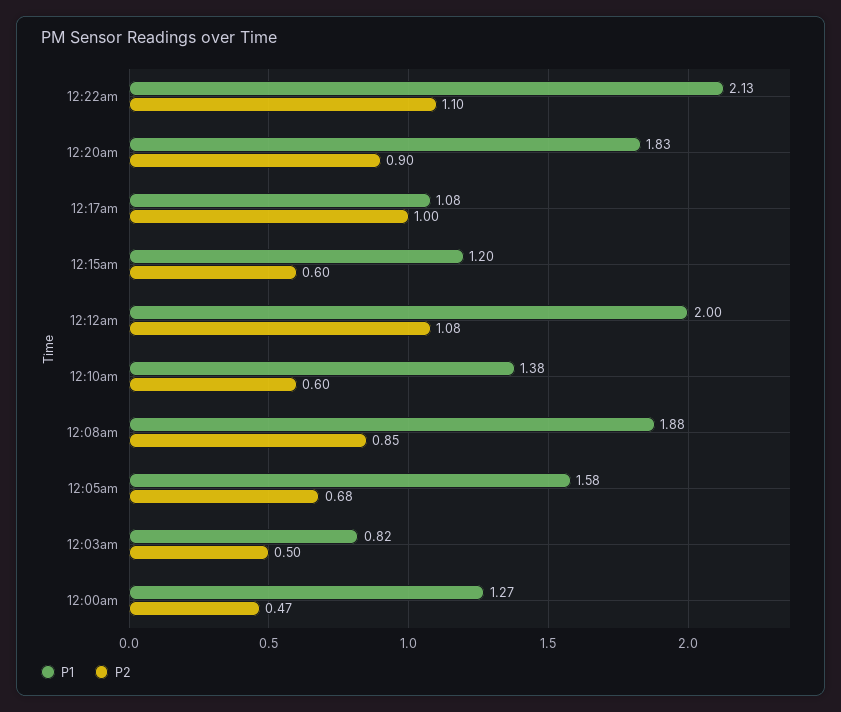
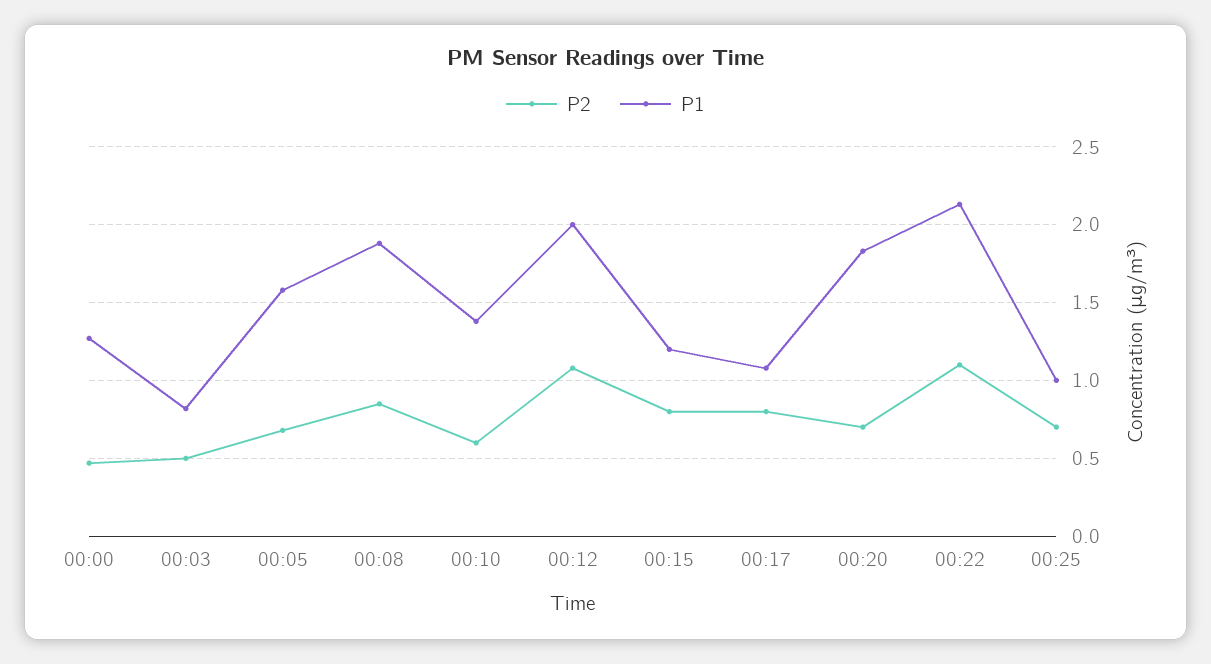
P2, 12:20am: 0.9 -> 0.7
P2, 12:17am: 1 -> 0.8
P2, 12:15am: 0.6 -> 0.8
P2, 00:25: none -> 0.7
P1, 00:25: none -> 1

